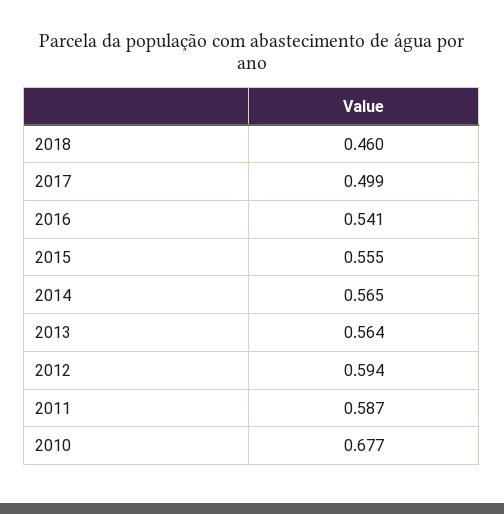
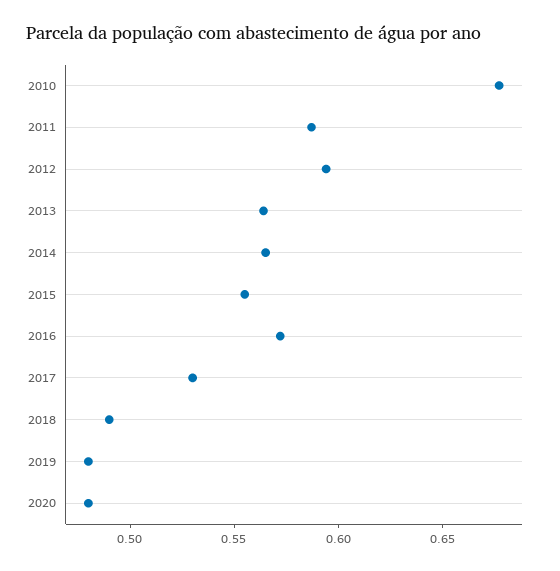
2018: 0.46 -> 0.49
2017: 0.499 -> 0.53
2016: 0.541 -> 0.57
2019: none -> 0.48
2020: none -> 0.48

